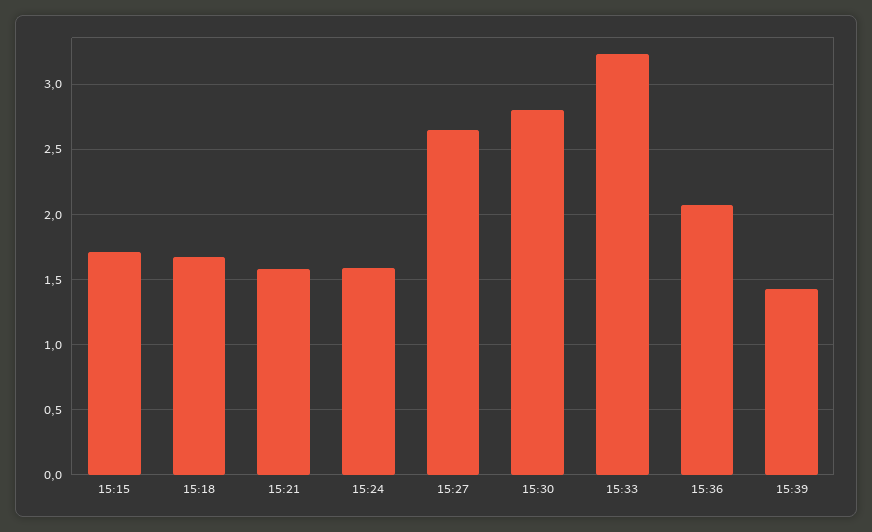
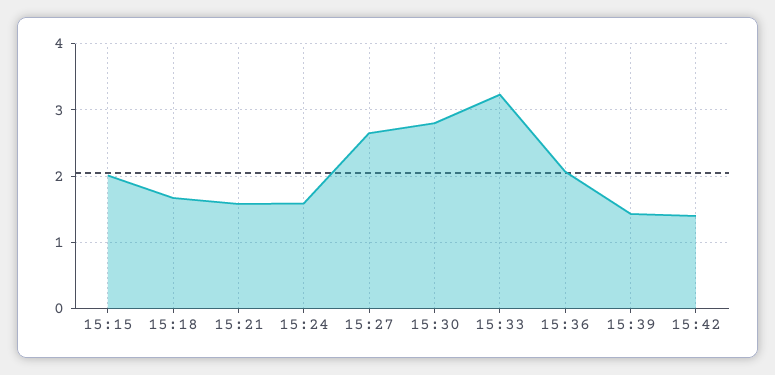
15:15: 1.7 -> 2
15:42: none -> 1.4

